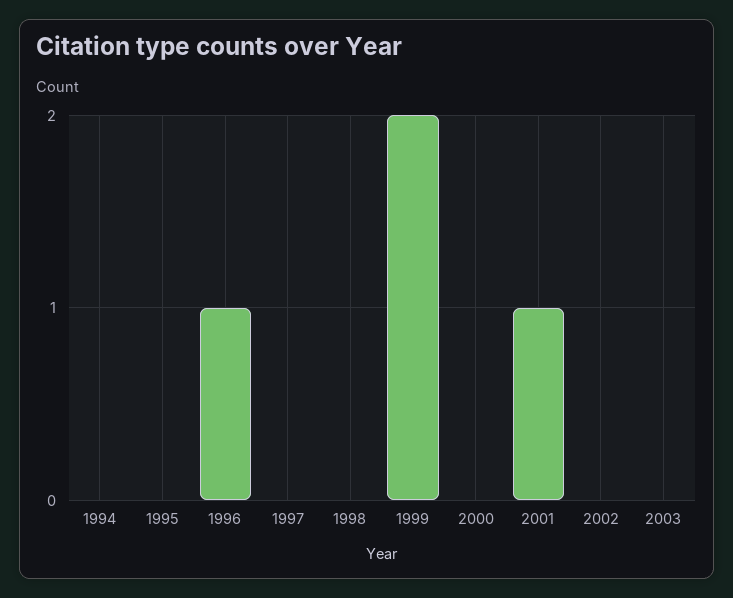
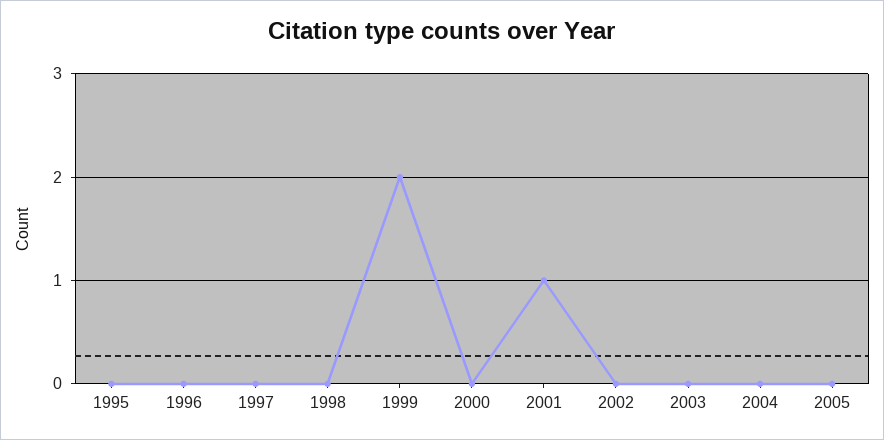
1994: 0 -> none
1996: 1 -> 0
2004: none -> 0
2005: none -> 0

